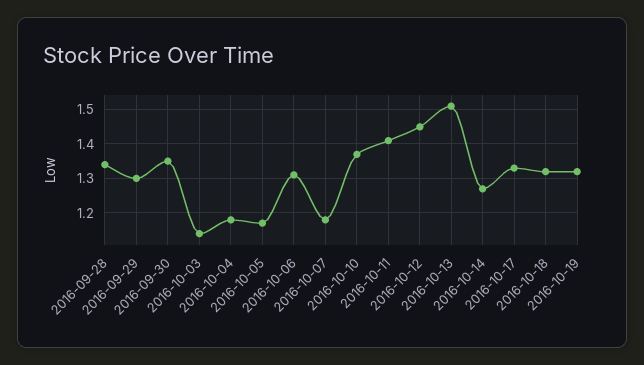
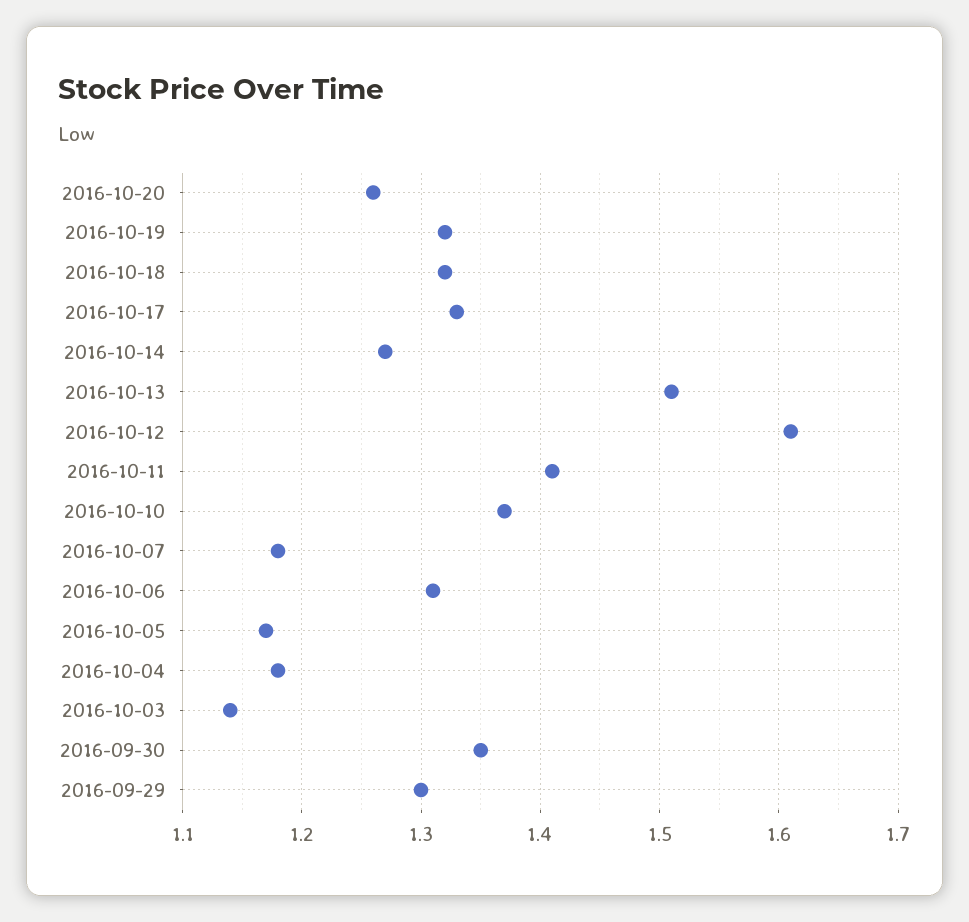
2016-09-28: 1.35 -> none
2016-10-12: 1.45 -> 1.61
2016-10-20: none -> 1.26

